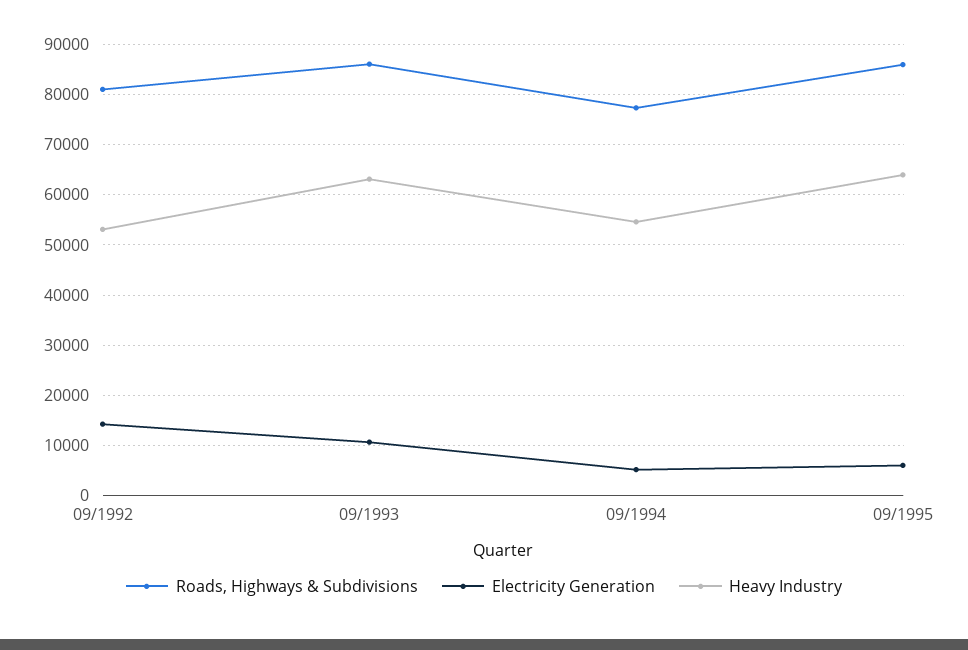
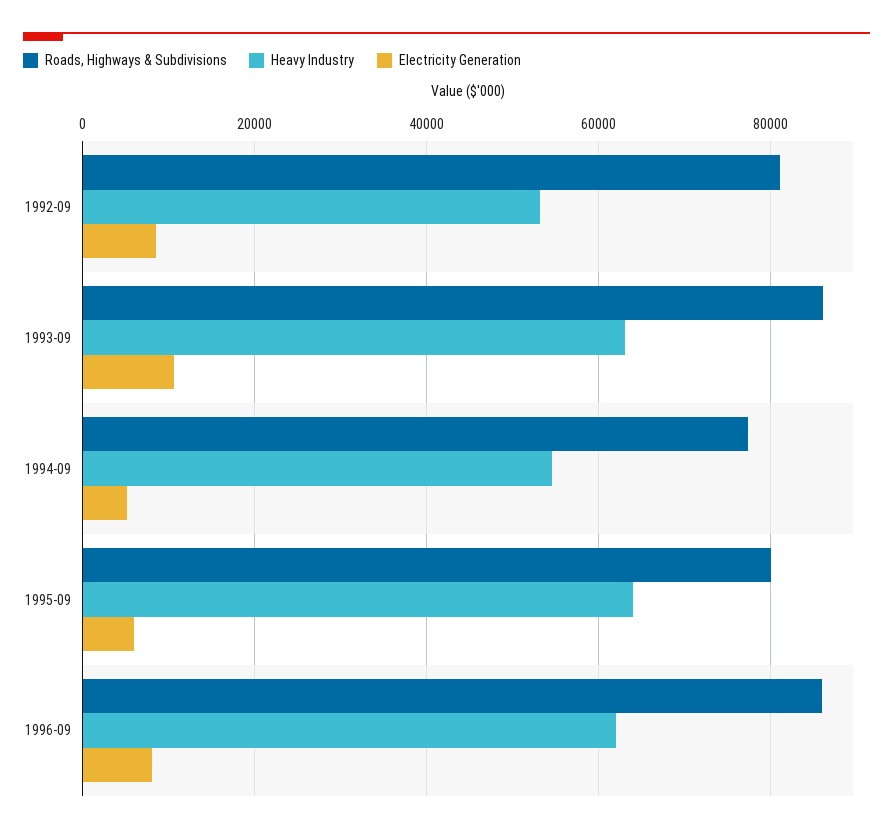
Electricity Generation, 09/1992: 14000 -> 8000
Roads, Highways & Subdivisions, 09/1995: 86000 -> 80000
Roads, Highways & Subdivisions, 1996-09: none -> 86000
Heavy Industry, 1996-09: none -> 62000
Electricity Generation, 1996-09: none -> 8000

